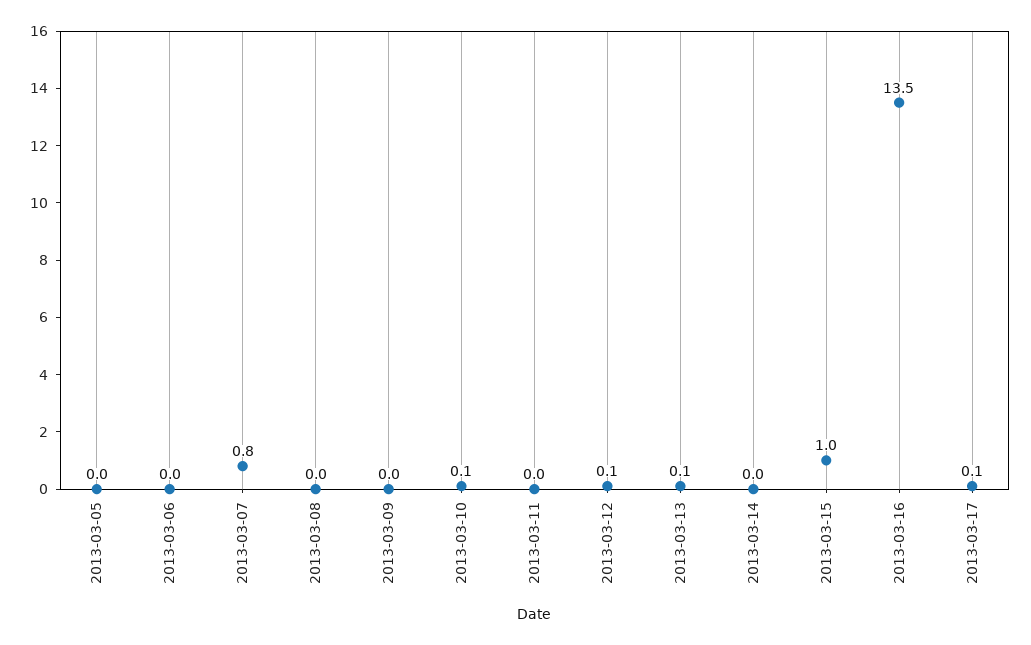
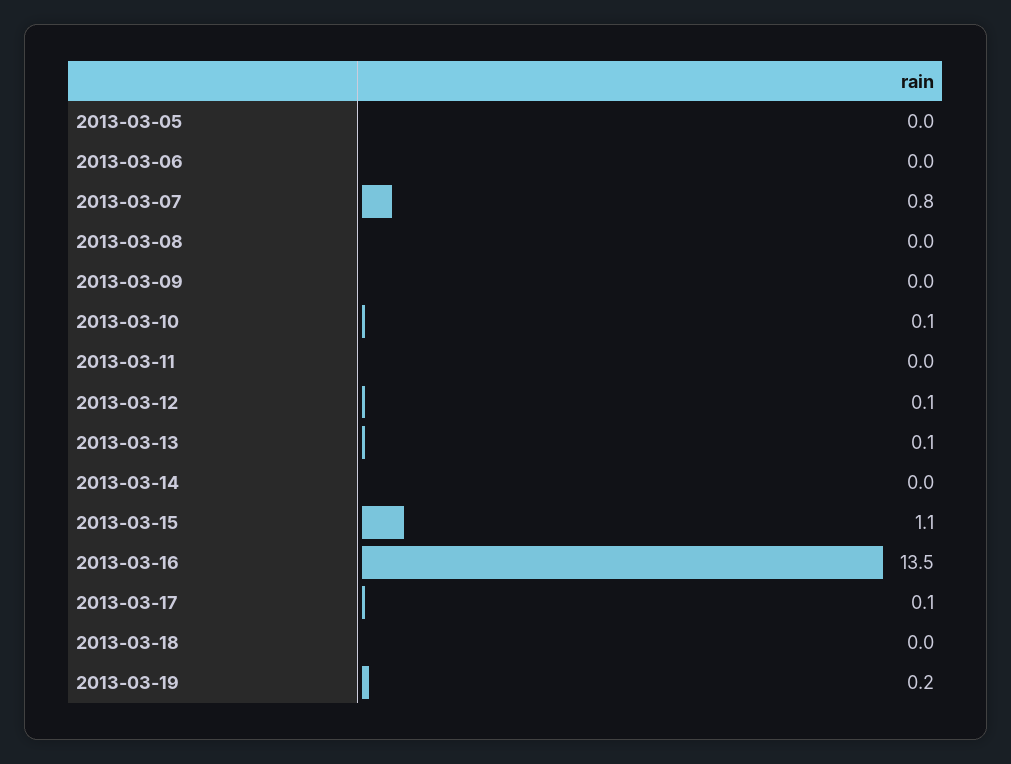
2013-03-15: 1 -> 1.1
2013-03-18: none -> 0
2013-03-19: none -> 0.2

